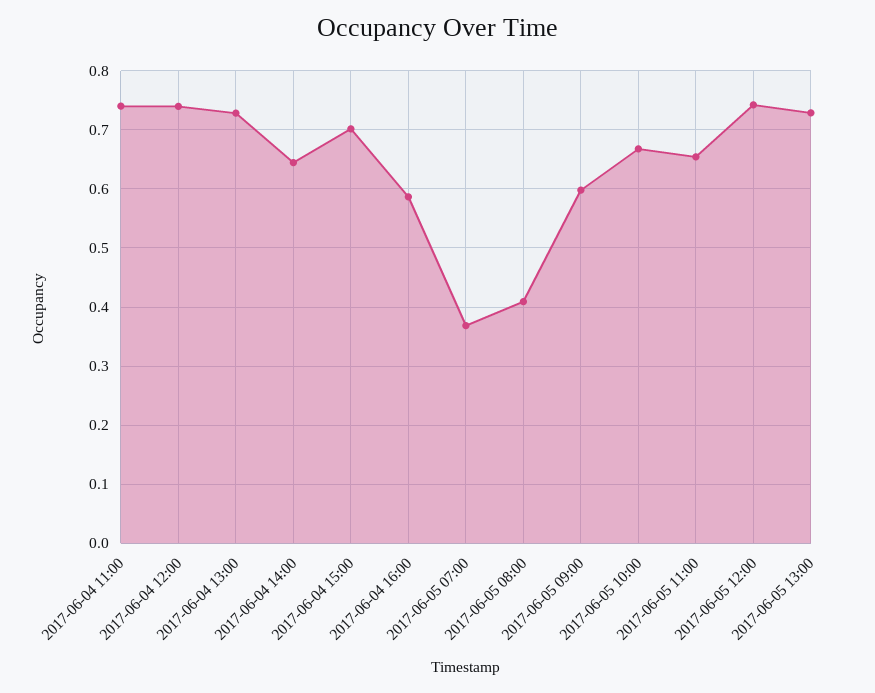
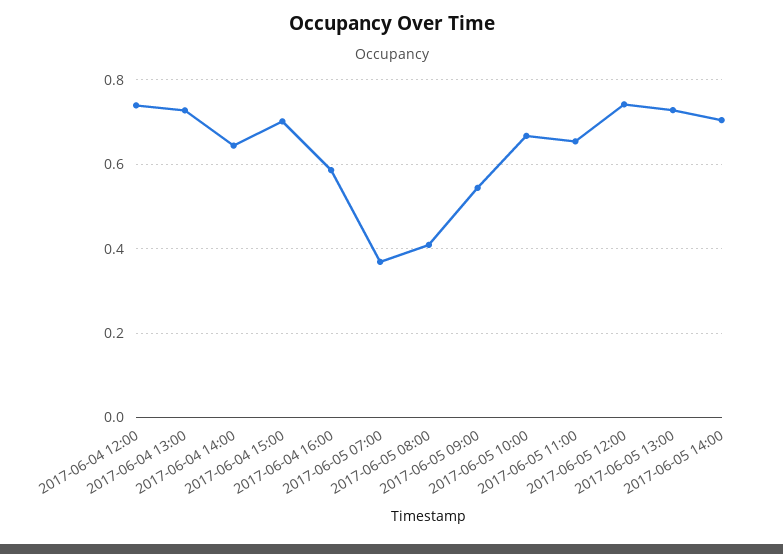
2017-06-04 11:00: 0.74 -> none
2017-06-05 09:00: 0.6 -> 0.54
2017-06-05 14:00: none -> 0.7

